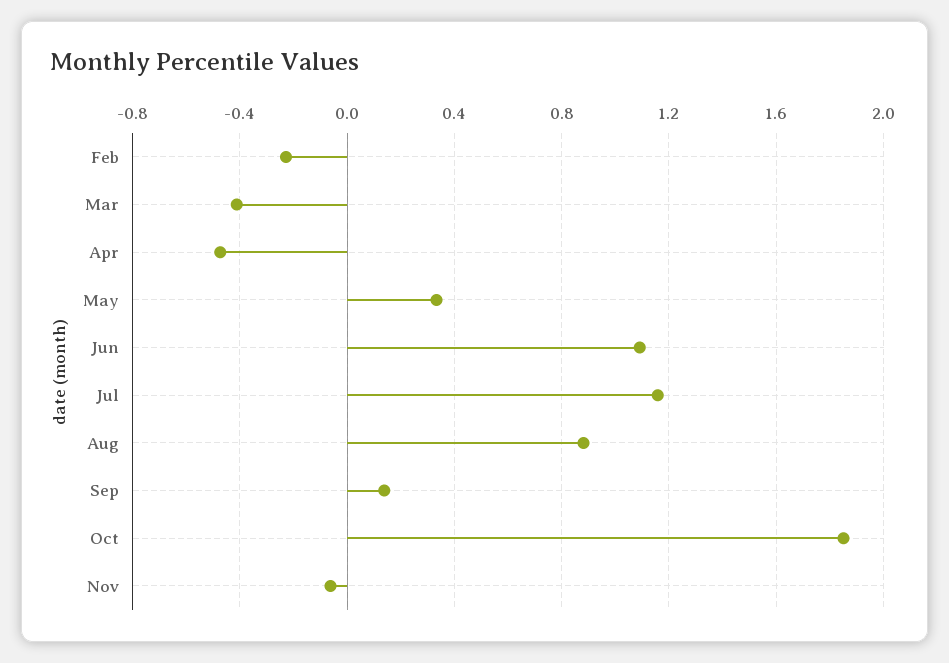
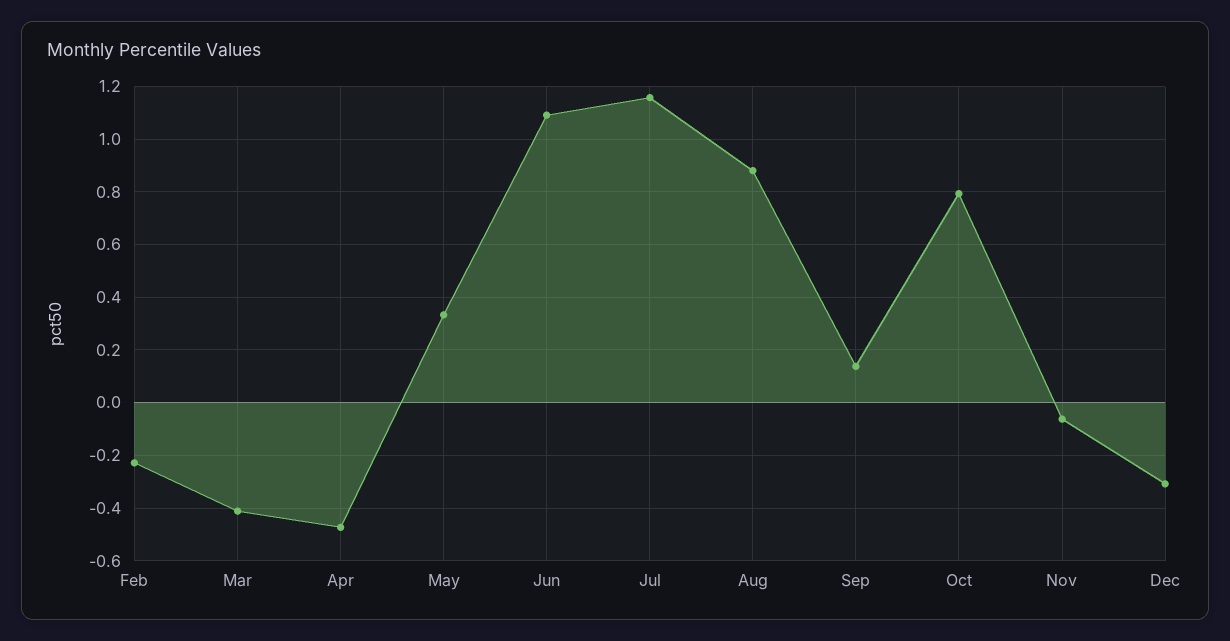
Oct: 1.85 -> 0.8
Dec: none -> -0.3

